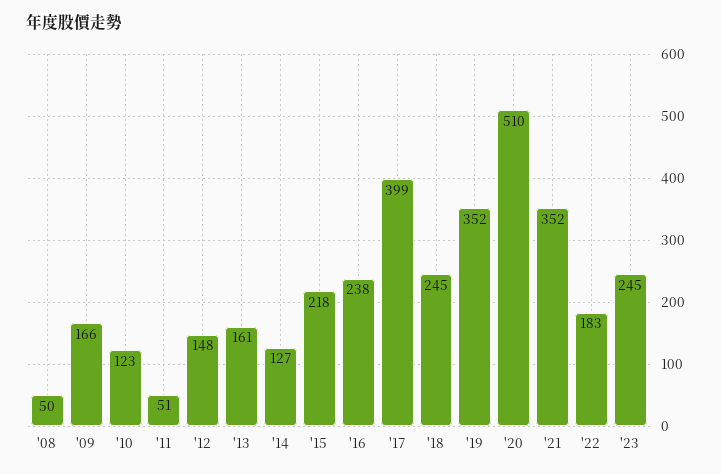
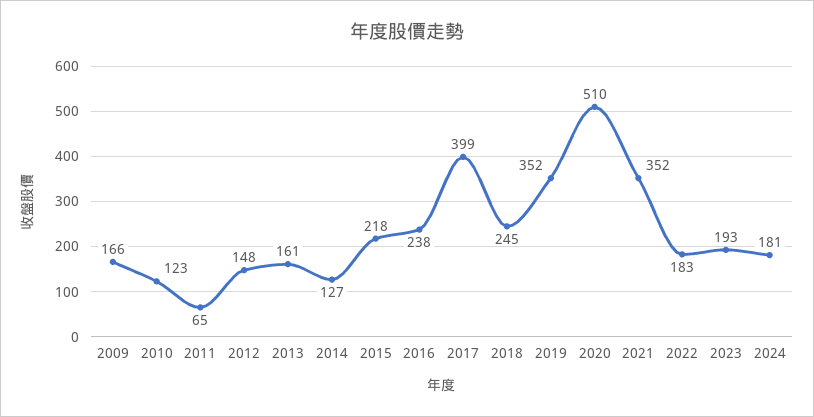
'08: 50 -> none
'11: 51 -> 65
'23: 245 -> 193
2024: none -> 181

